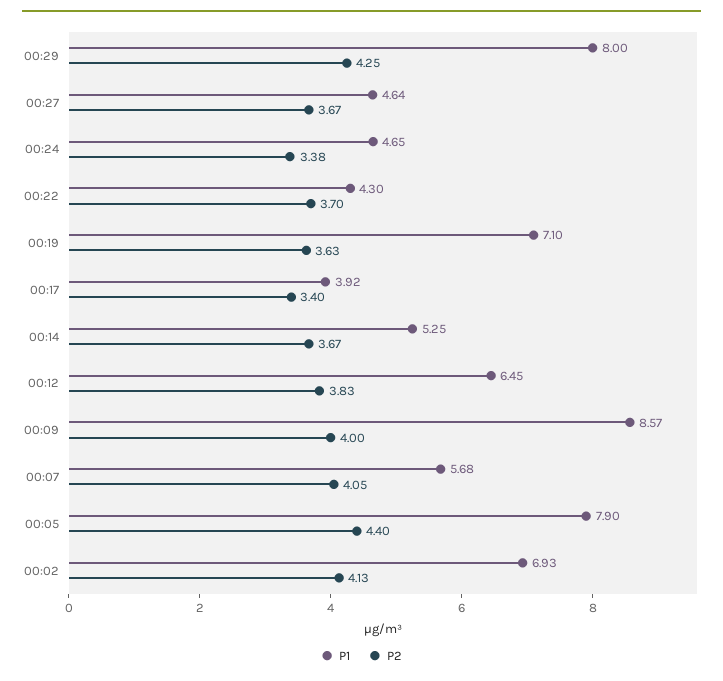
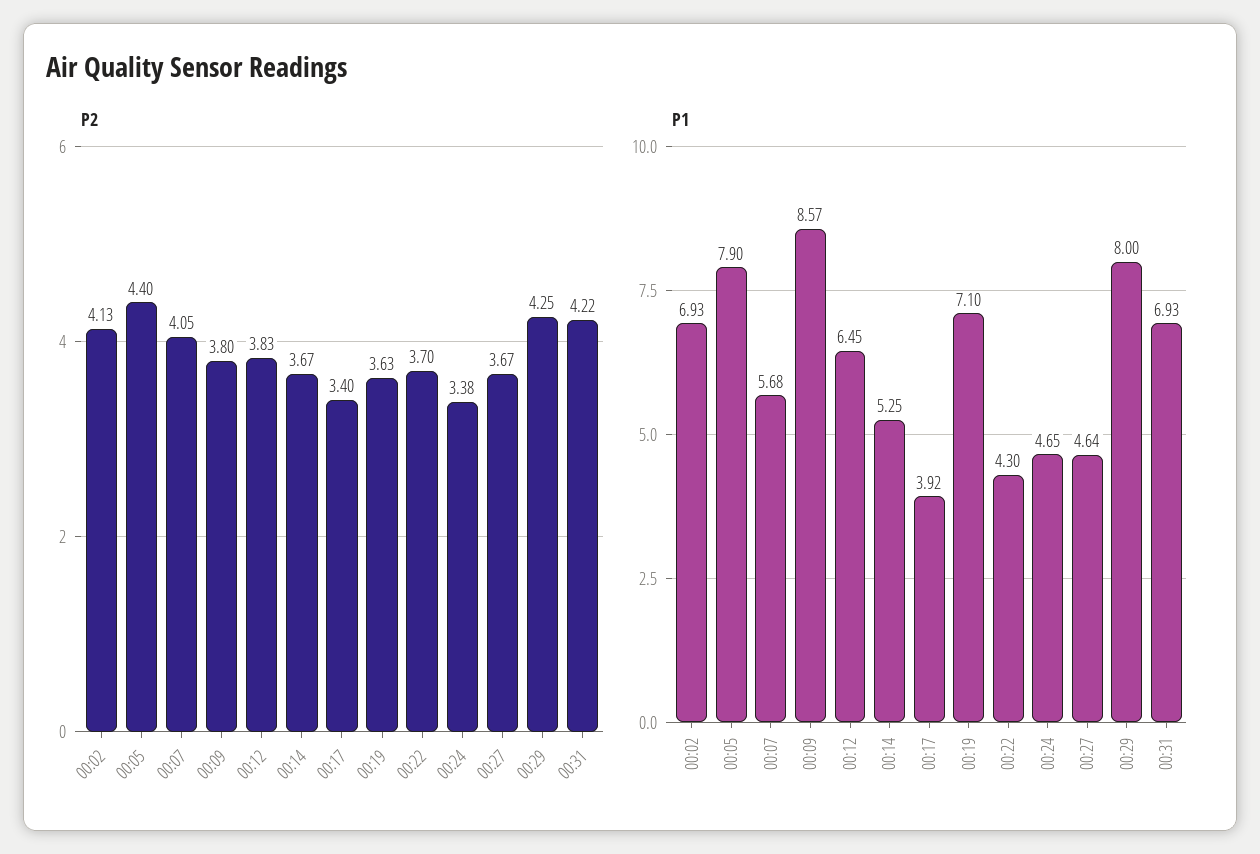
P2, 00:09: 4 -> 3.8
P2, 00:31: none -> 4.22
P1, 00:31: none -> 6.93

